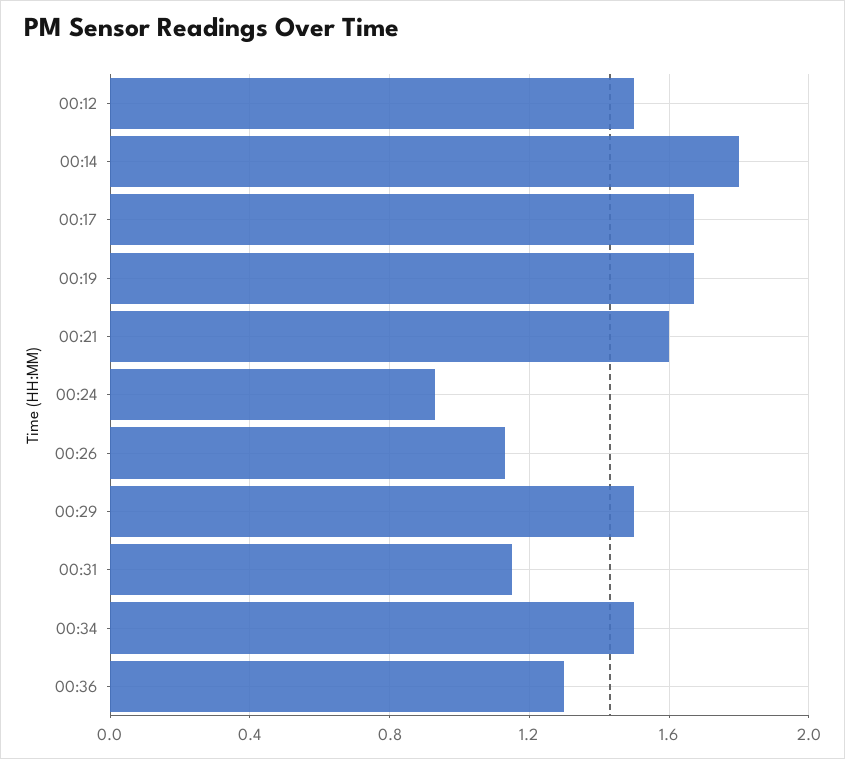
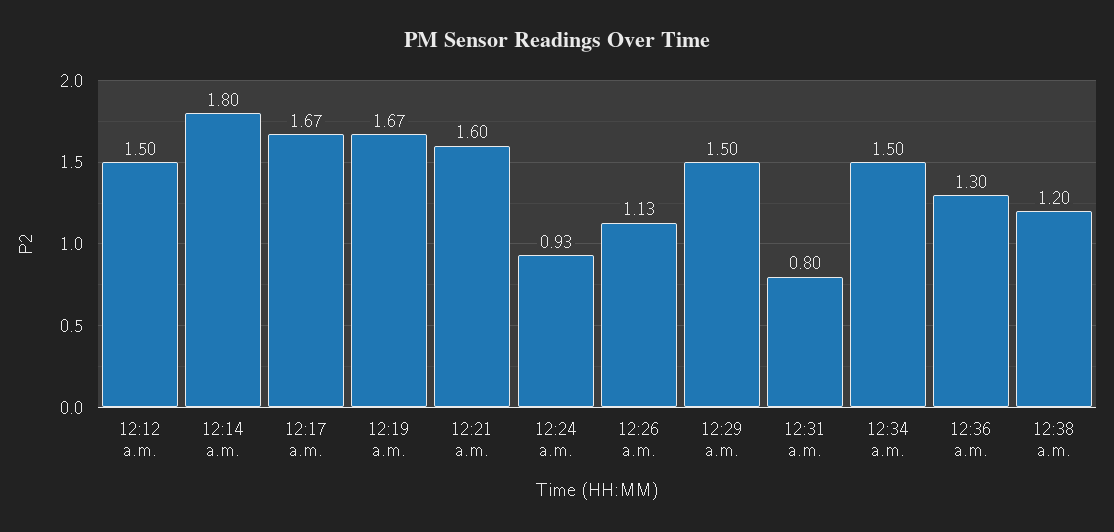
00:31: 1.15 -> 0.8
12:38 a.m.: none -> 1.2

